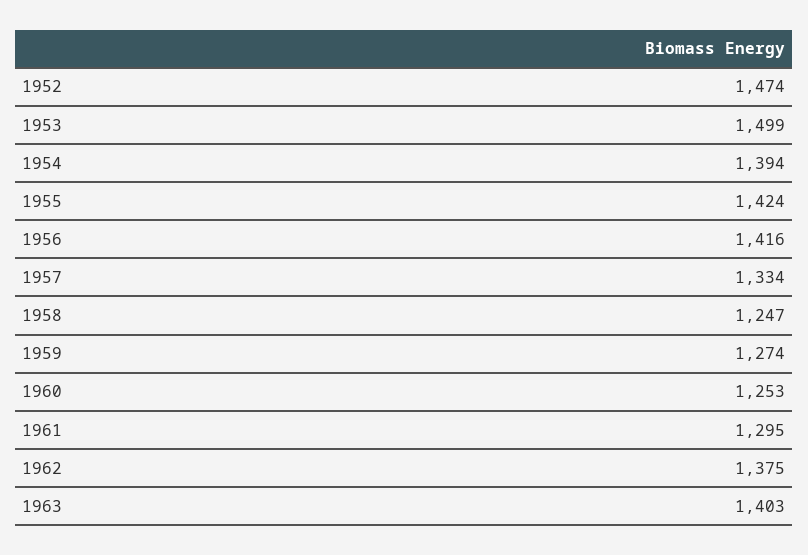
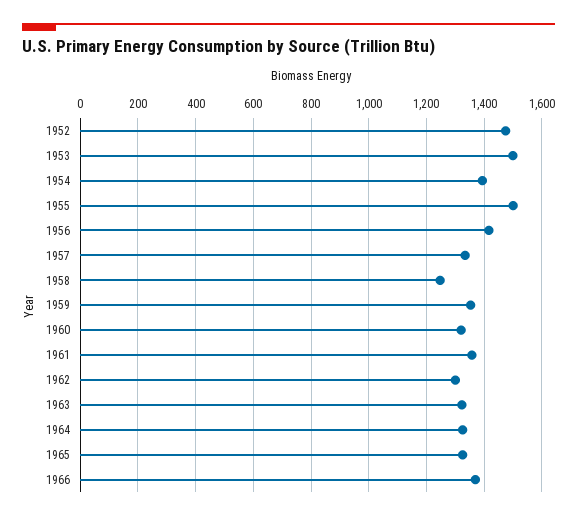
1955: 1424 -> 1500
1959: 1274 -> 1350
1960: 1253 -> 1325
1961: 1295 -> 1350
1962: 1375 -> 1300
1963: 1403 -> 1325
1964: none -> 1325
1965: none -> 1325
1966: none -> 1375

